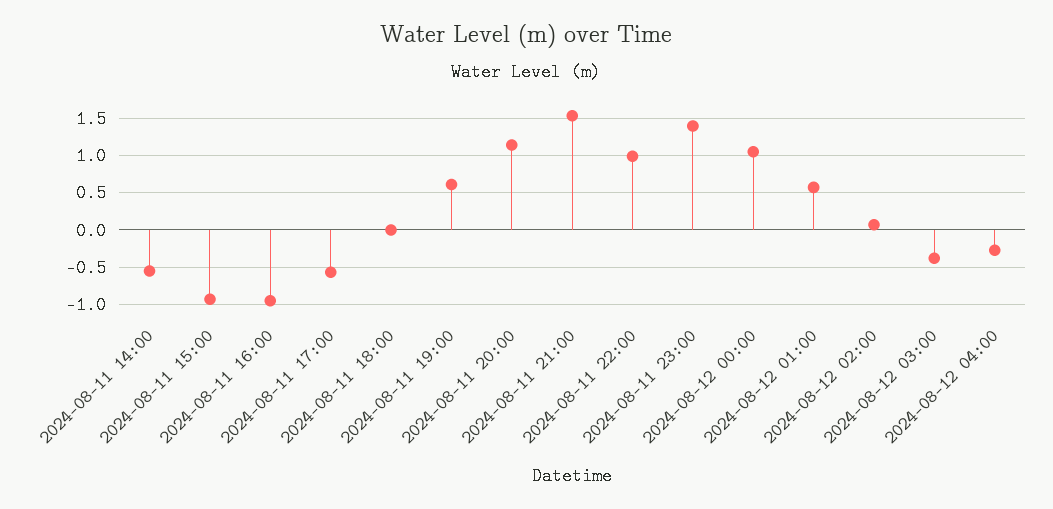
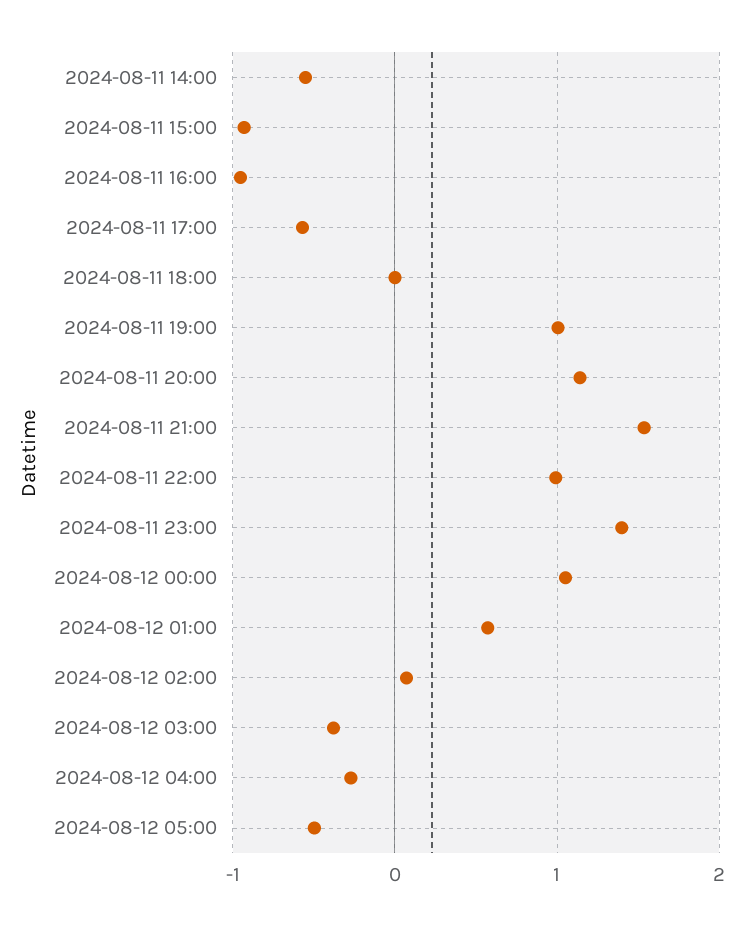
2024-08-11 19:00: 0.6 -> 1
2024-08-12 05:00: none -> -0.5

